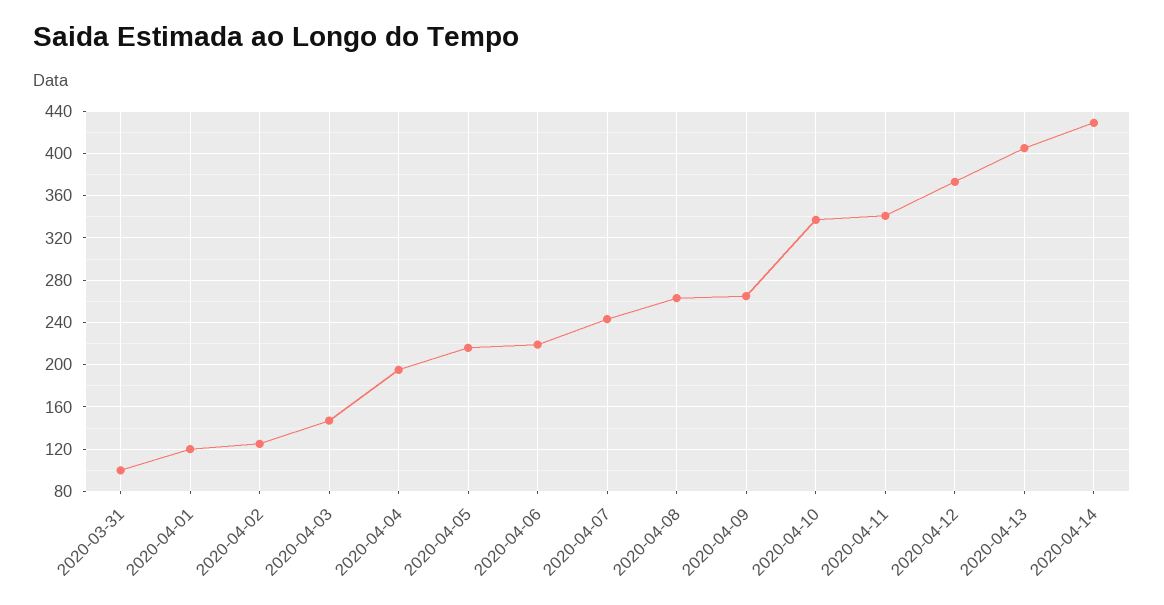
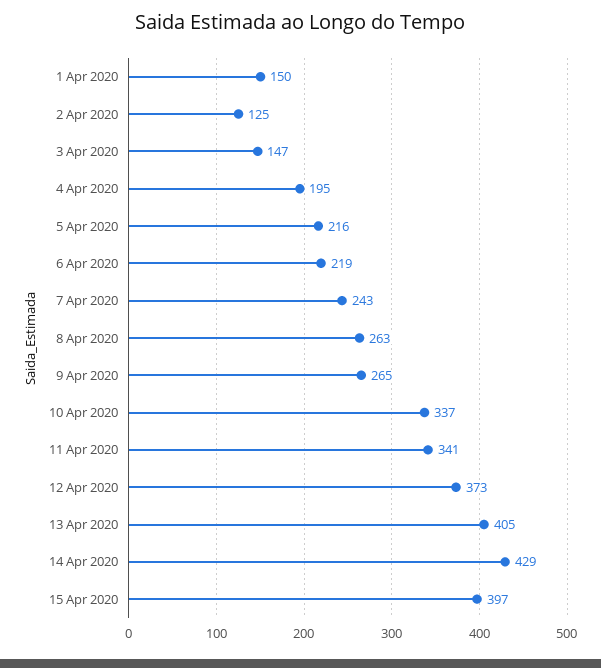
2020-03-31: 100 -> none
2020-04-01: 120 -> 150
15 Apr 2020: none -> 397

